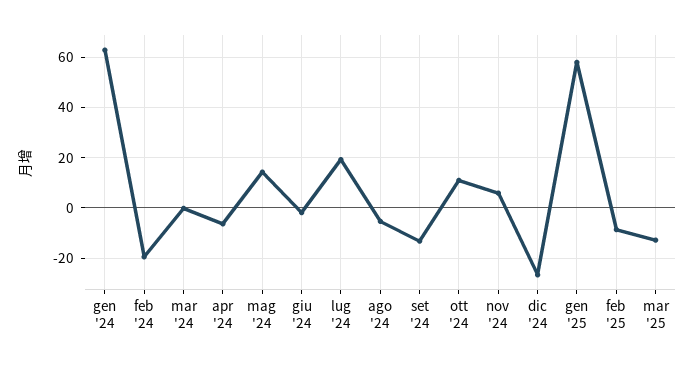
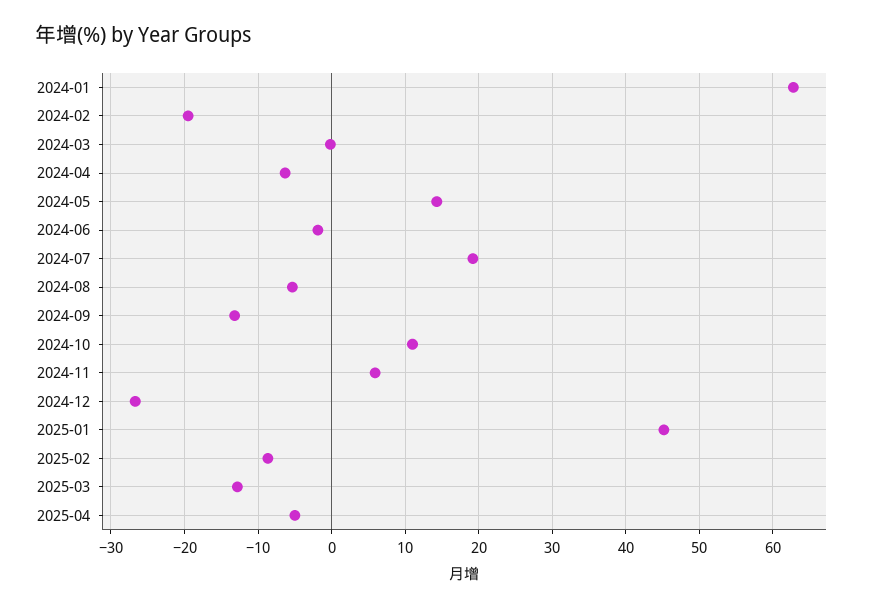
gen '25: 57.5 -> 45
2025-04: none -> -5

